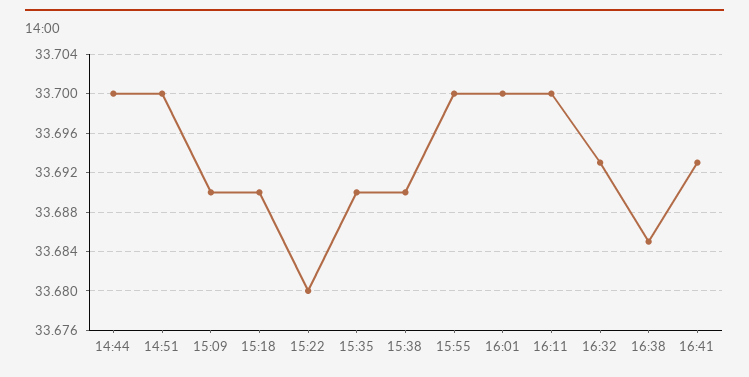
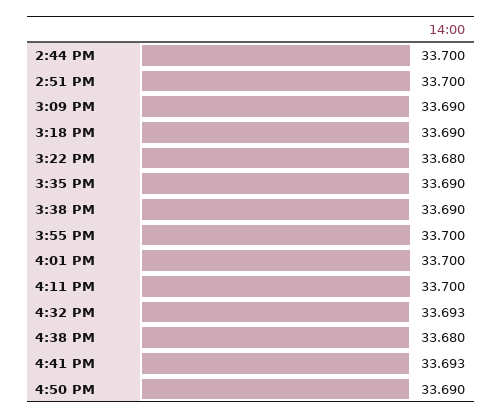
16:38: 33.685 -> 33.68
4:50 PM: none -> 33.69

